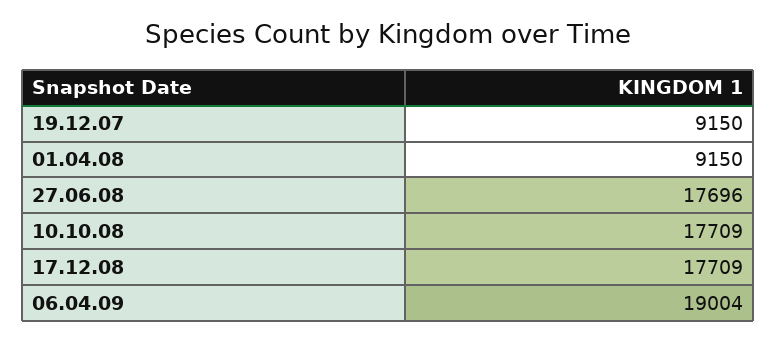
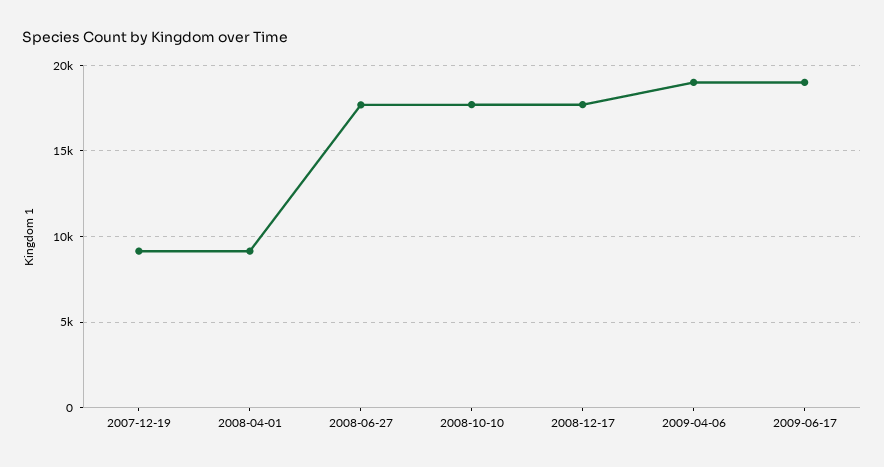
2009-06-17: none -> 19000

